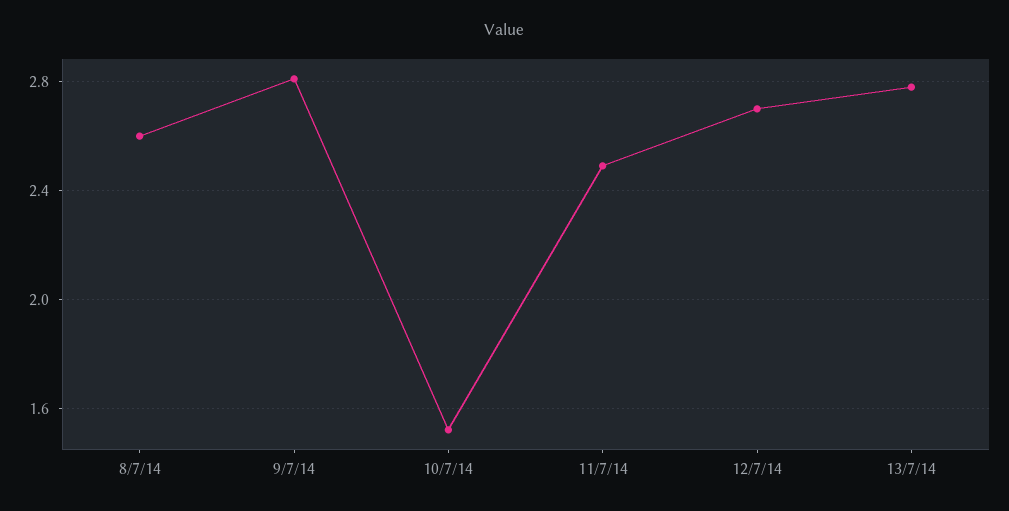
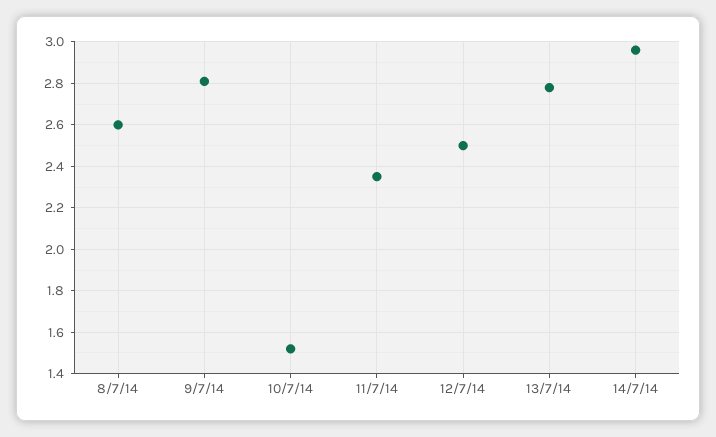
11/7/14: 2.5 -> 2.35
12/7/14: 2.7 -> 2.5
14/7/14: none -> 2.95

